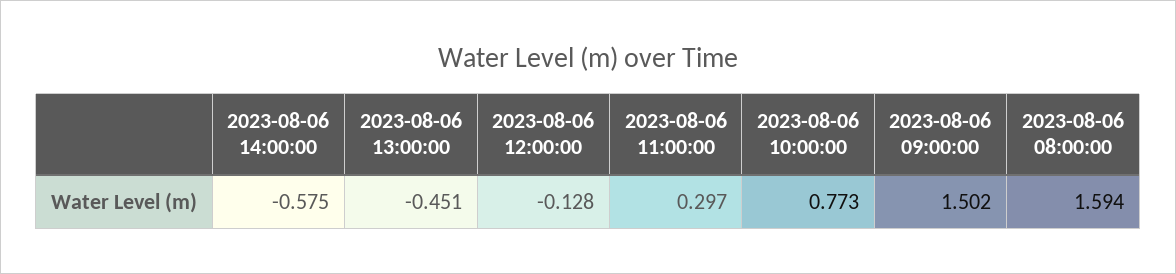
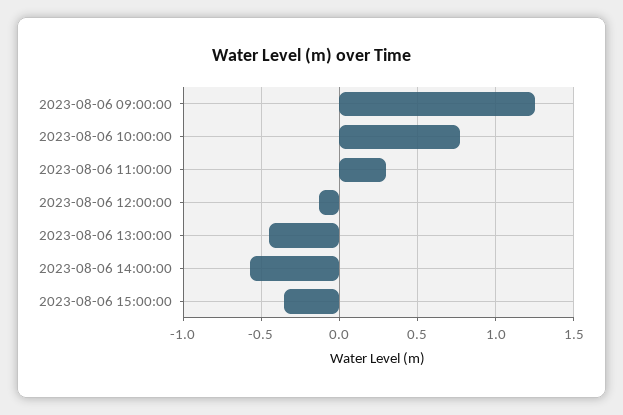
2023-08-06 09:00:00: 1.502 -> 1.25
2023-08-06 08:00:00: 1.594 -> none
2023-08-06 15:00:00: none -> -0.35

